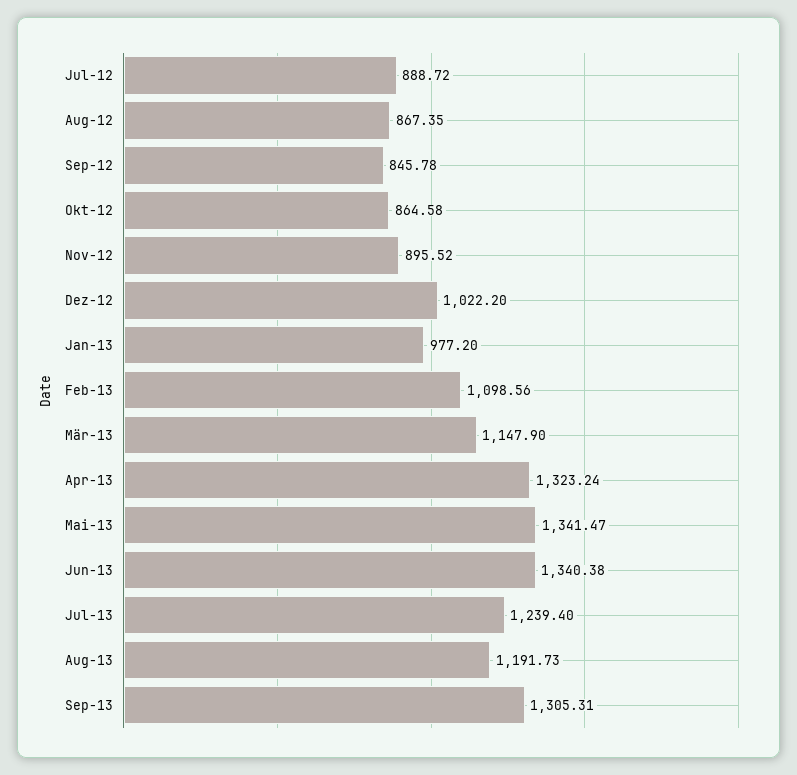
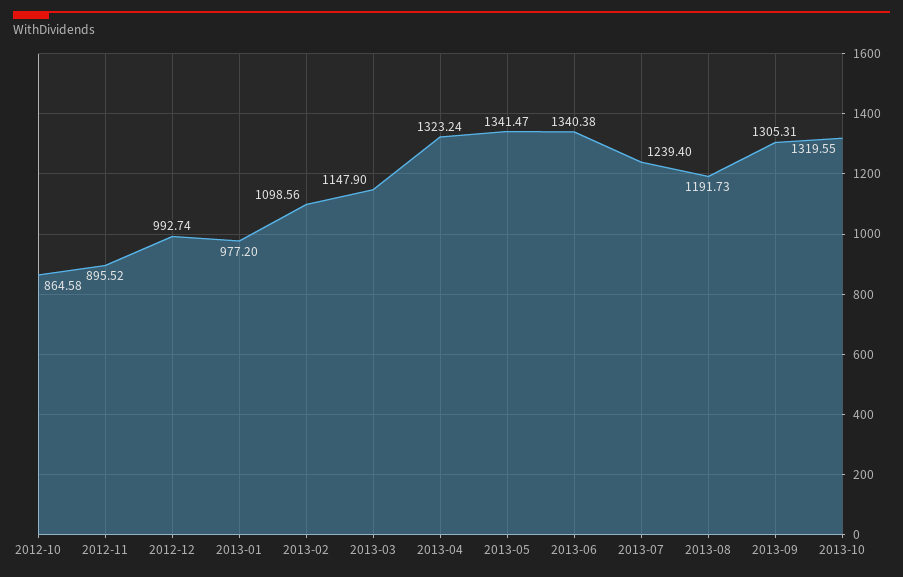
Jul-12: 888.72 -> none
Aug-12: 867.35 -> none
Sep-12: 845.78 -> none
Dez-12: 1022.2 -> 992.74
2013-10: none -> 1319.55

